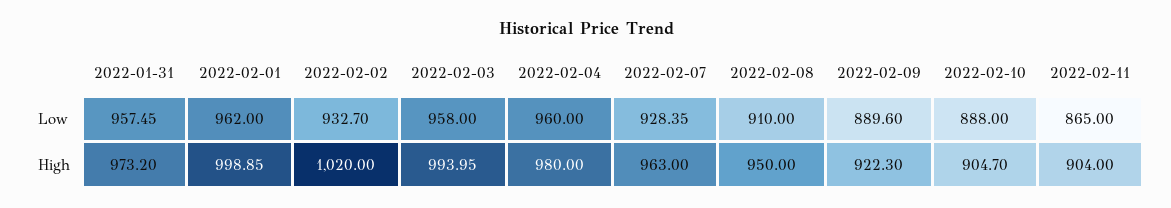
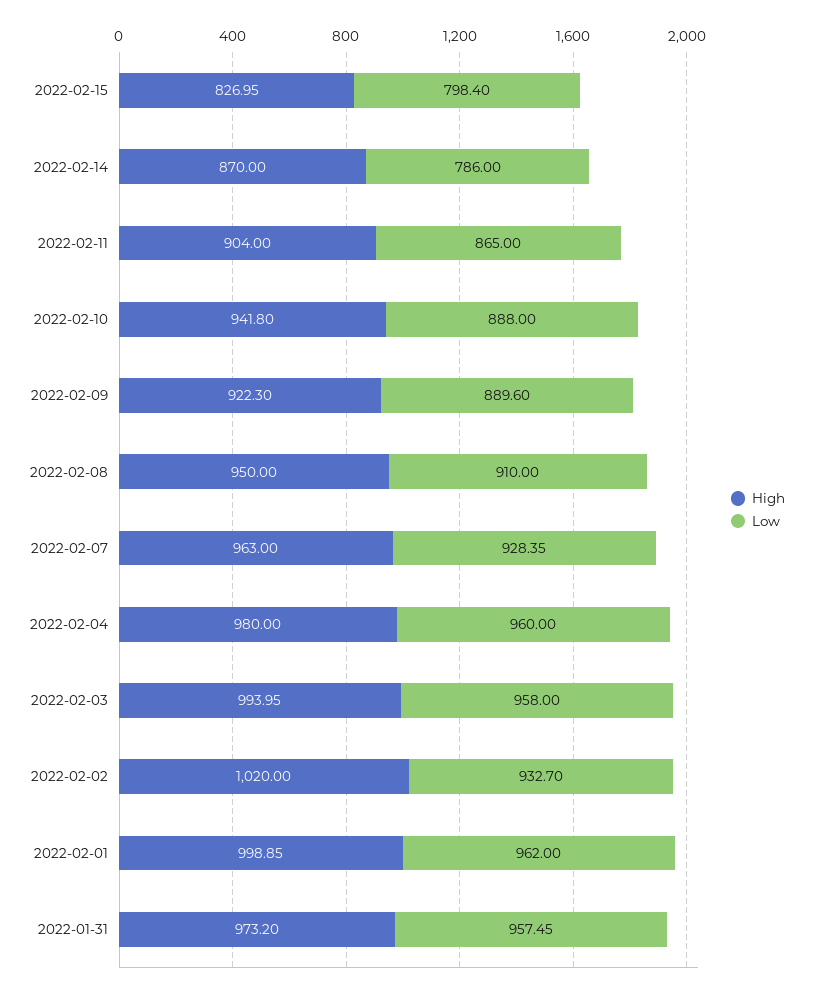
High, 2022-02-10: 904.7 -> 941.8
High, 2022-02-15: none -> 826.95
Low, 2022-02-15: none -> 798.4
High, 2022-02-14: none -> 870
Low, 2022-02-14: none -> 786

